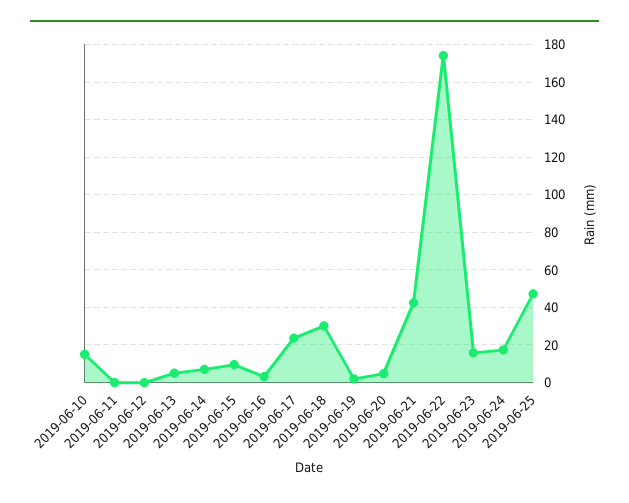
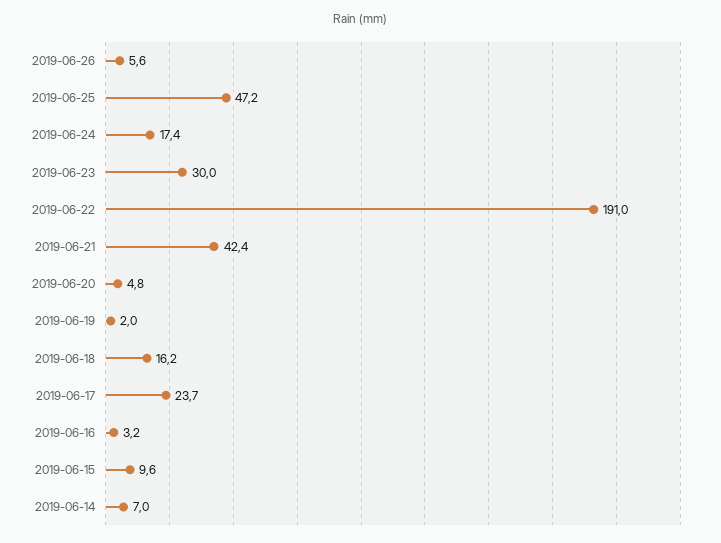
2019-06-10: 15 -> none
2019-06-11: 0 -> none
2019-06-12: 0 -> none
2019-06-13: 5 -> none
2019-06-18: 30 -> 16.2
2019-06-22: 175 -> 191
2019-06-23: 15 -> 30
2019-06-26: none -> 5.6

